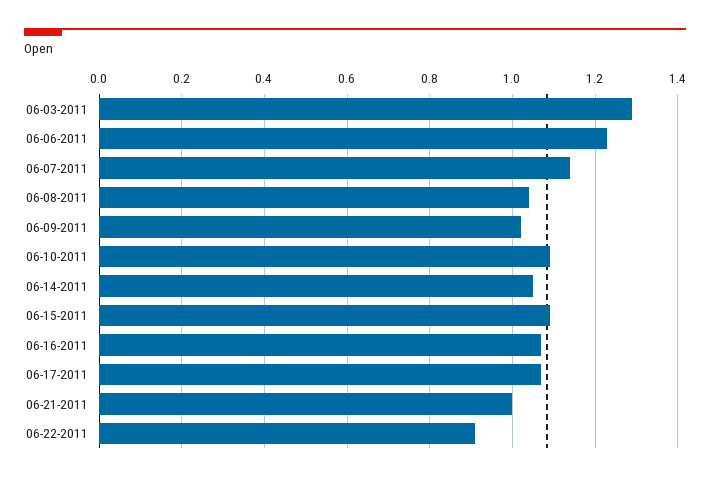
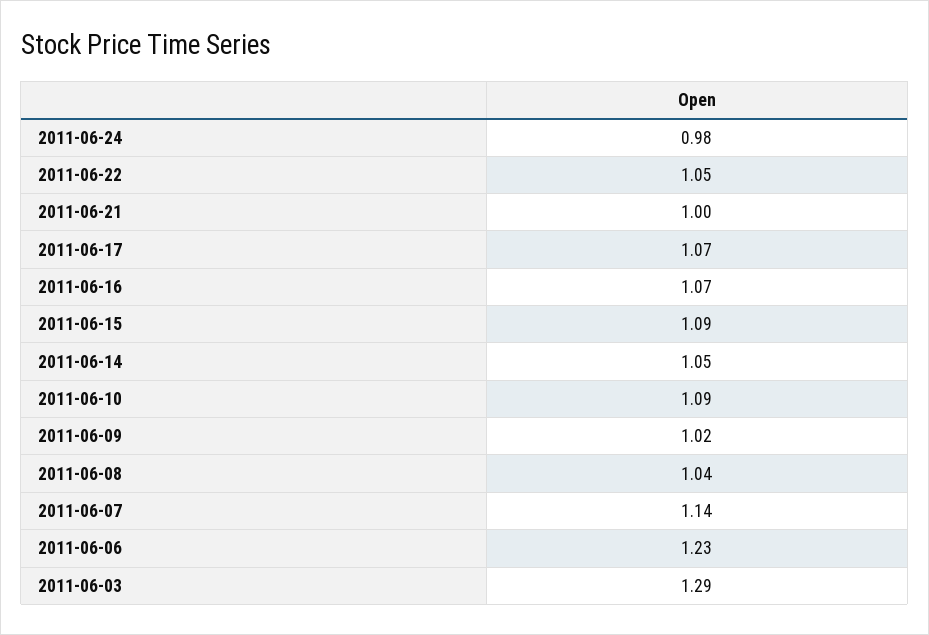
06-22-2011: 0.9 -> 1.05
2011-06-24: none -> 0.98

